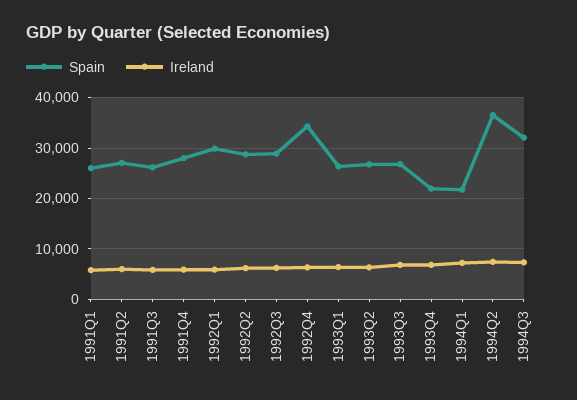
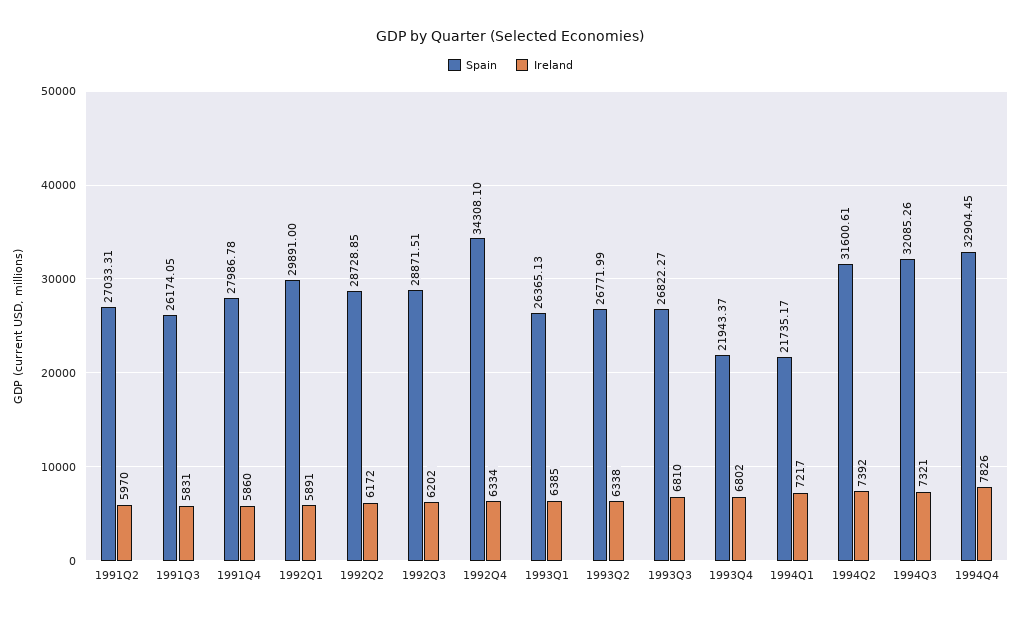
Spain, 1991Q1: 26000 -> none
Ireland, 1991Q1: 6000 -> none
Spain, 1994Q2: 36000 -> 31600.61
Spain, 1994Q4: none -> 32904.45
Ireland, 1994Q4: none -> 7826

